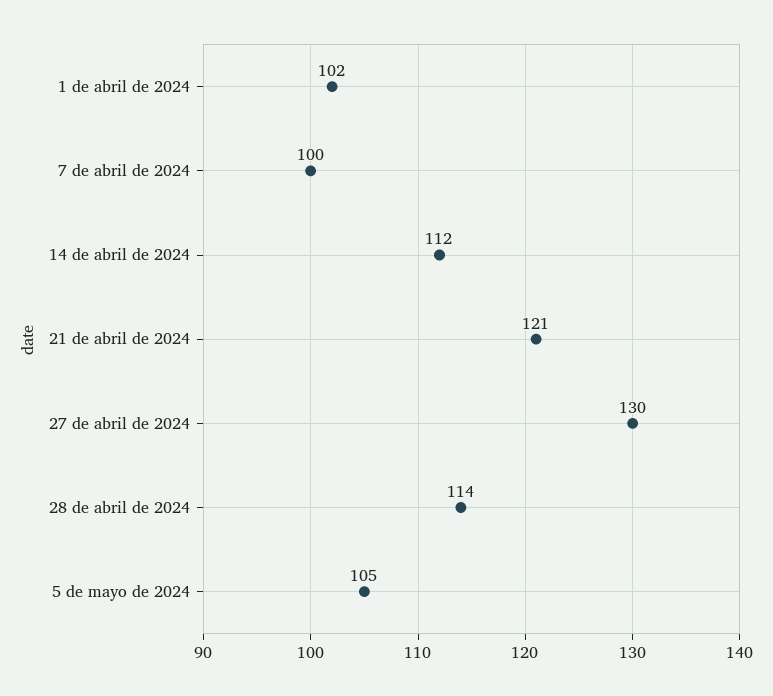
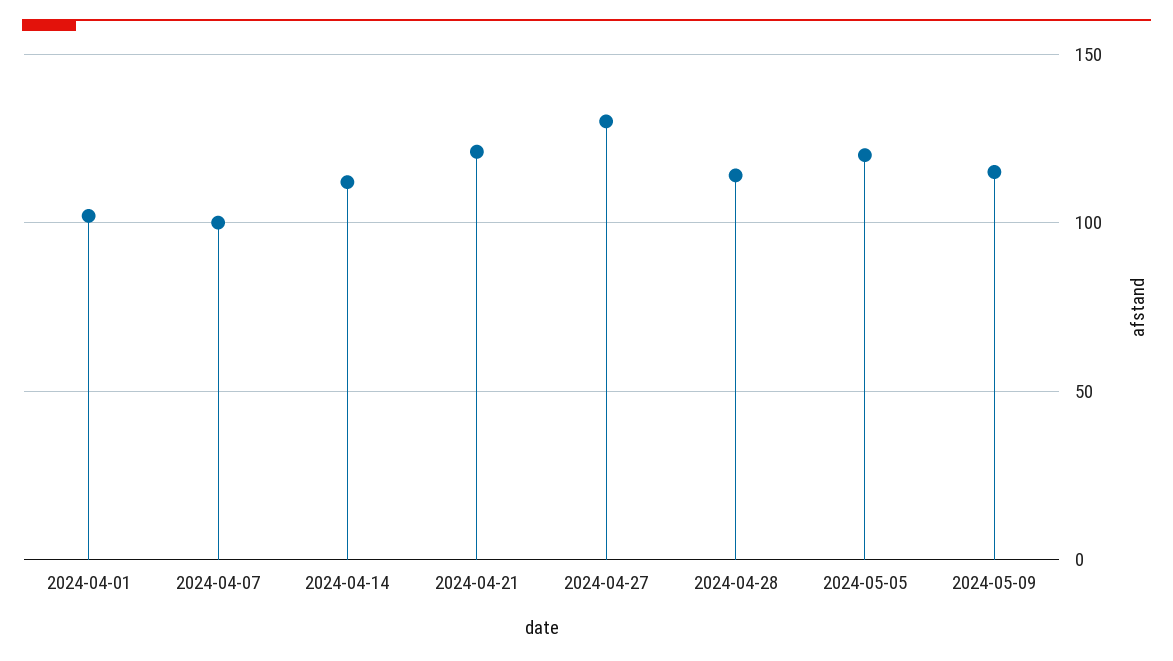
5 de mayo de 2024: 105 -> 120
2024-05-09: none -> 115

